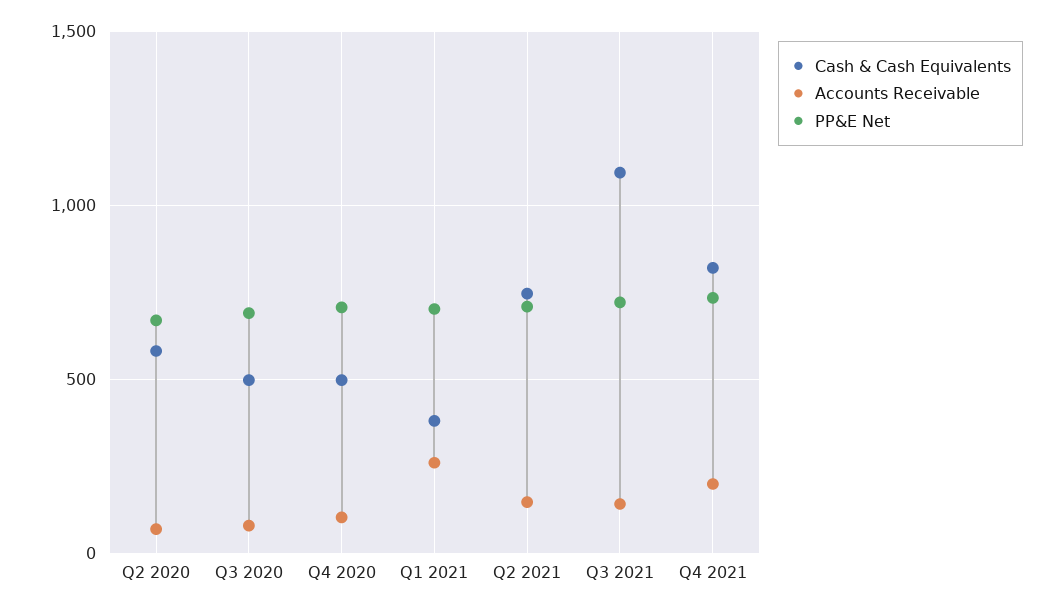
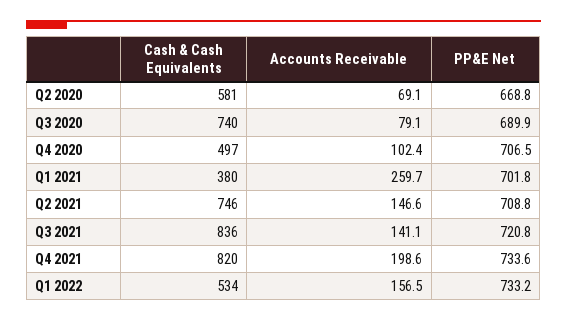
Cash & Cash Equivalents, Q3 2020: 500 -> 740
Cash & Cash Equivalents, Q3 2021: 1100 -> 836
Cash & Cash Equivalents, Q1 2022: none -> 534
Accounts Receivable, Q1 2022: none -> 156.5
PP&E Net, Q1 2022: none -> 733.2

